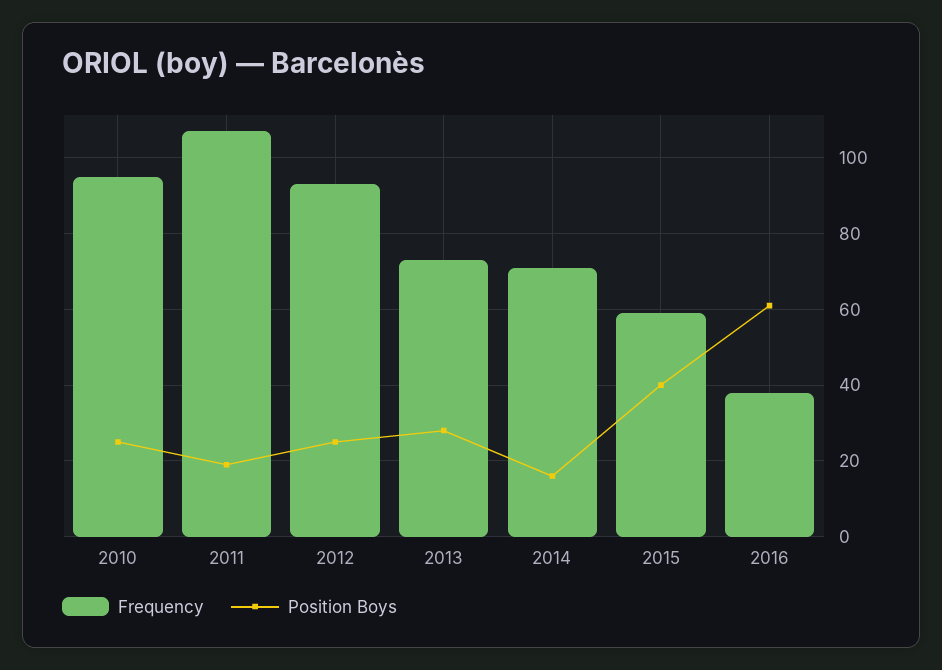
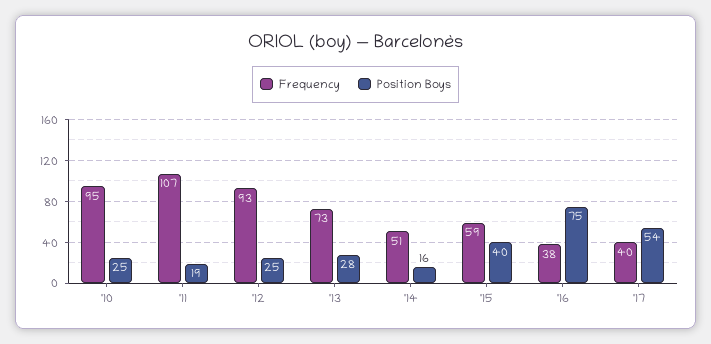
Frequency, 2014: 70 -> 51
Position Boys, 2016: 60 -> 75
Frequency, '17: none -> 40
Position Boys, '17: none -> 54

